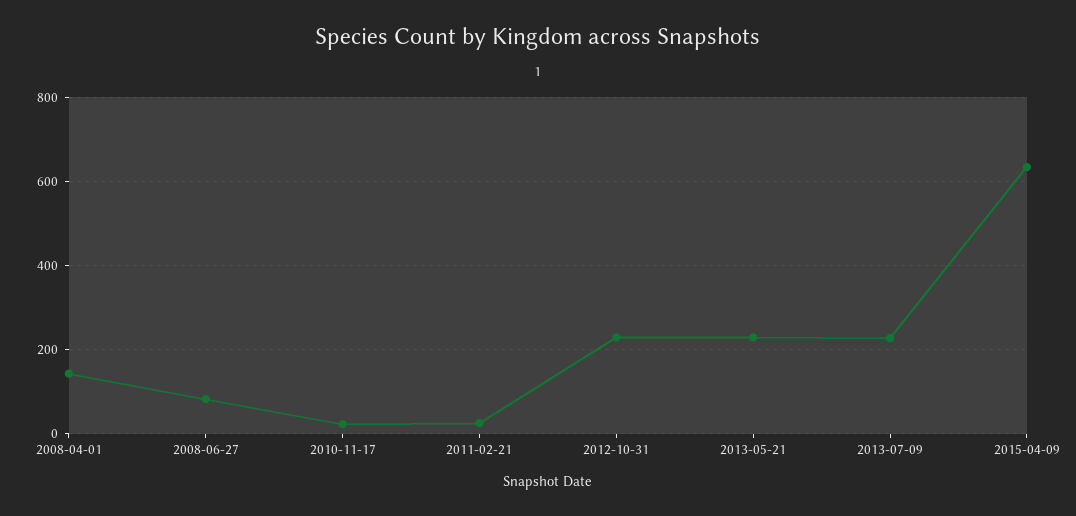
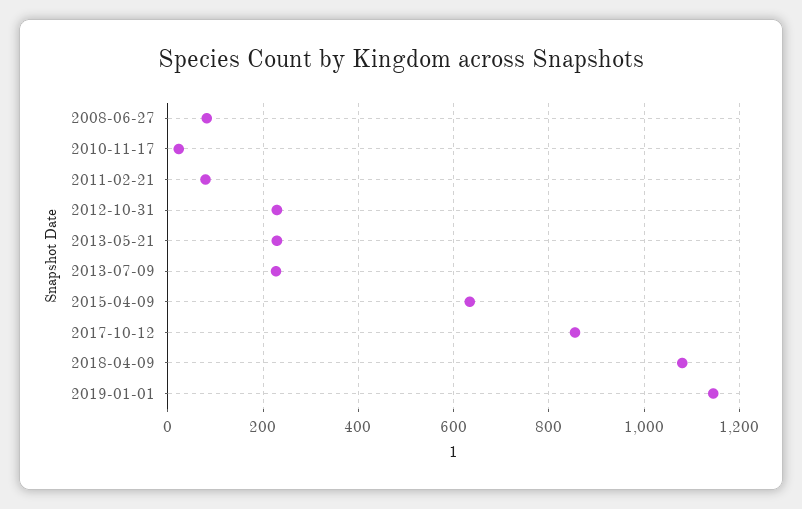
2008-04-01: 140 -> none
2011-02-21: 20 -> 80
2017-10-12: none -> 860
2018-04-09: none -> 1080
2019-01-01: none -> 1140

